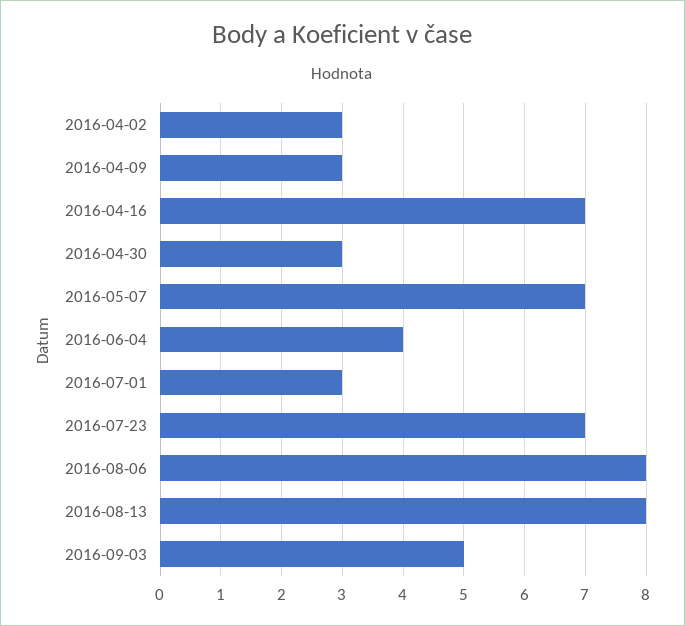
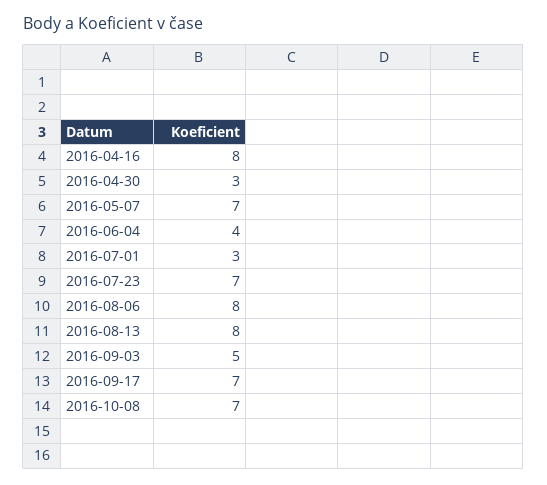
2016-04-02: 3 -> none
2016-04-09: 3 -> none
2016-04-16: 7 -> 8
2016-09-17: none -> 7
2016-10-08: none -> 7

